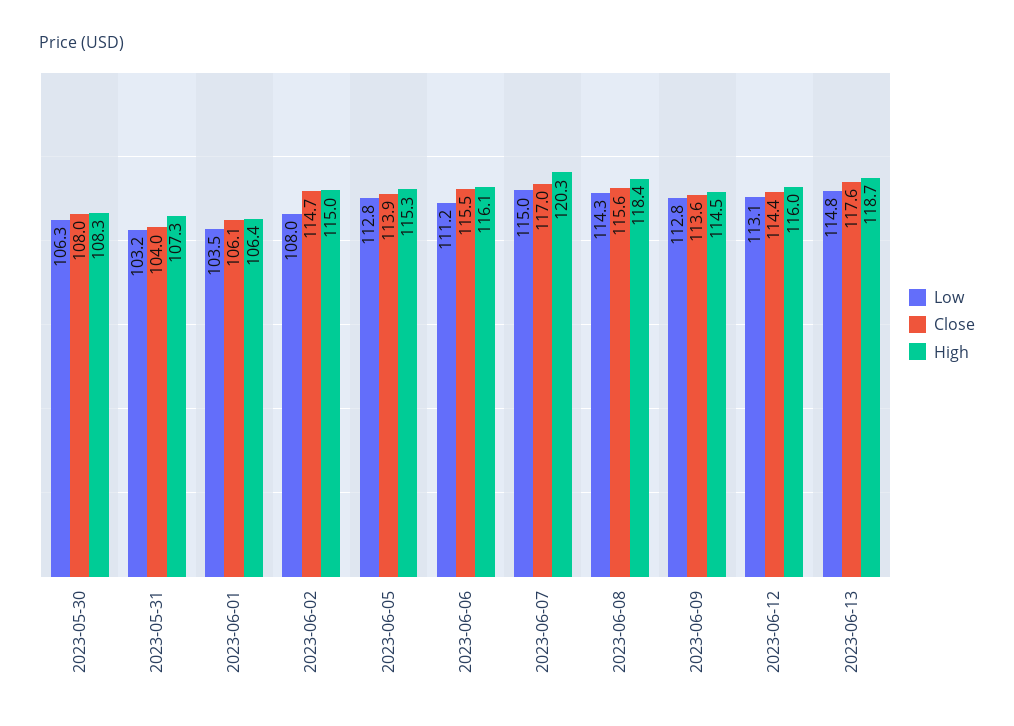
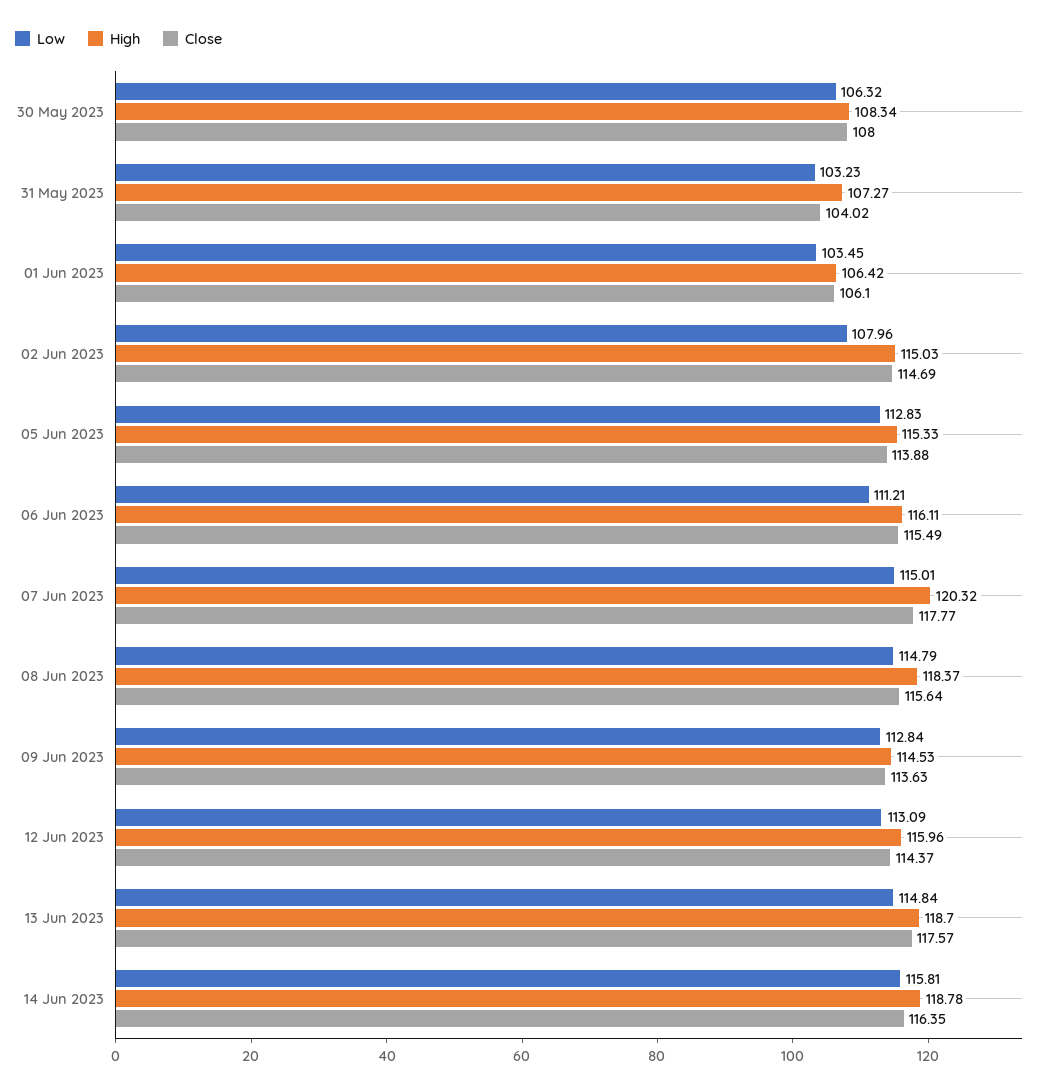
Close, 2023-06-07: 117 -> 117.77
Low, 2023-06-08: 114.3 -> 114.79
Low, 14 Jun 2023: none -> 115.81
High, 14 Jun 2023: none -> 118.78
Close, 14 Jun 2023: none -> 116.35

